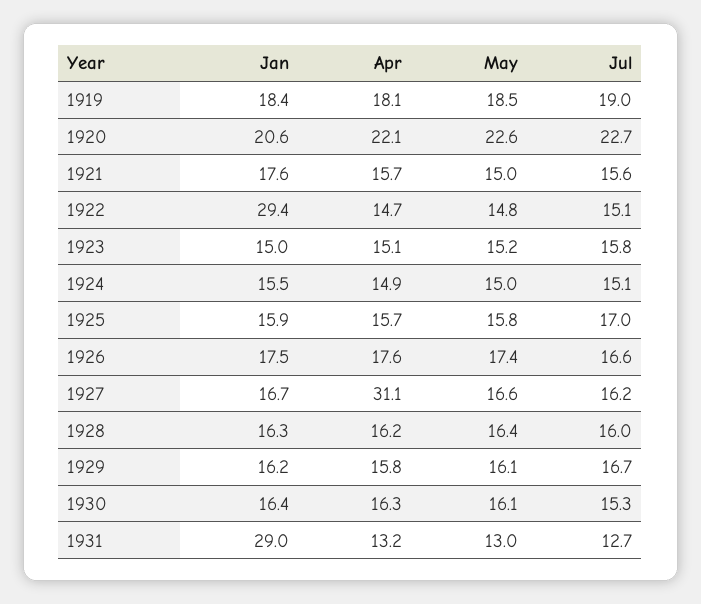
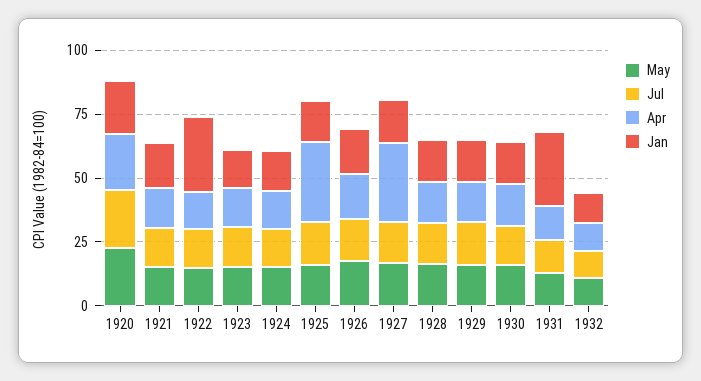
Jan, 1919: 18.4 -> none
Apr, 1919: 18.1 -> none
May, 1919: 18.5 -> none
Jul, 1919: 19 -> none
Apr, 1925: 15.7 -> 30
May, 1932: none -> 10
Jul, 1932: none -> 10
Apr, 1932: none -> 10
Jan, 1932: none -> 10

